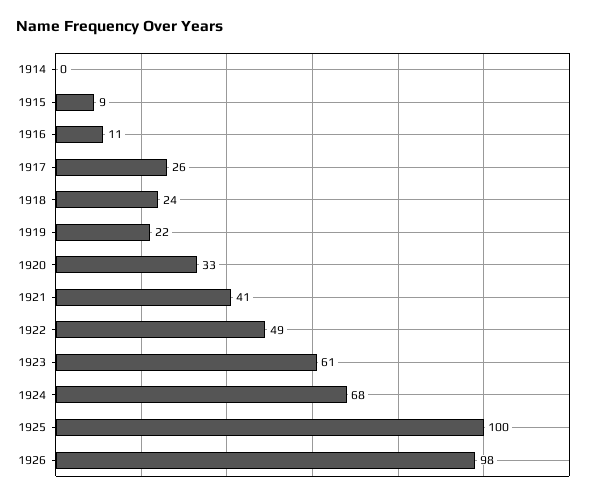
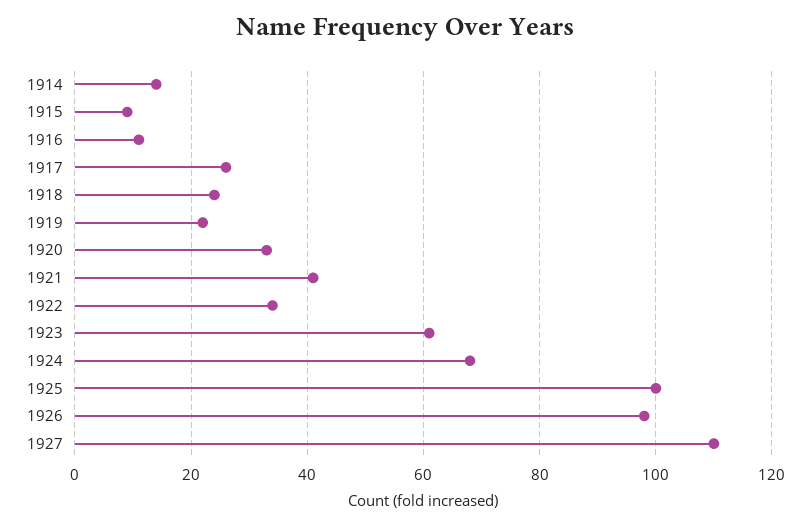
1914: 0 -> 15
1922: 49 -> 35
1927: none -> 110

